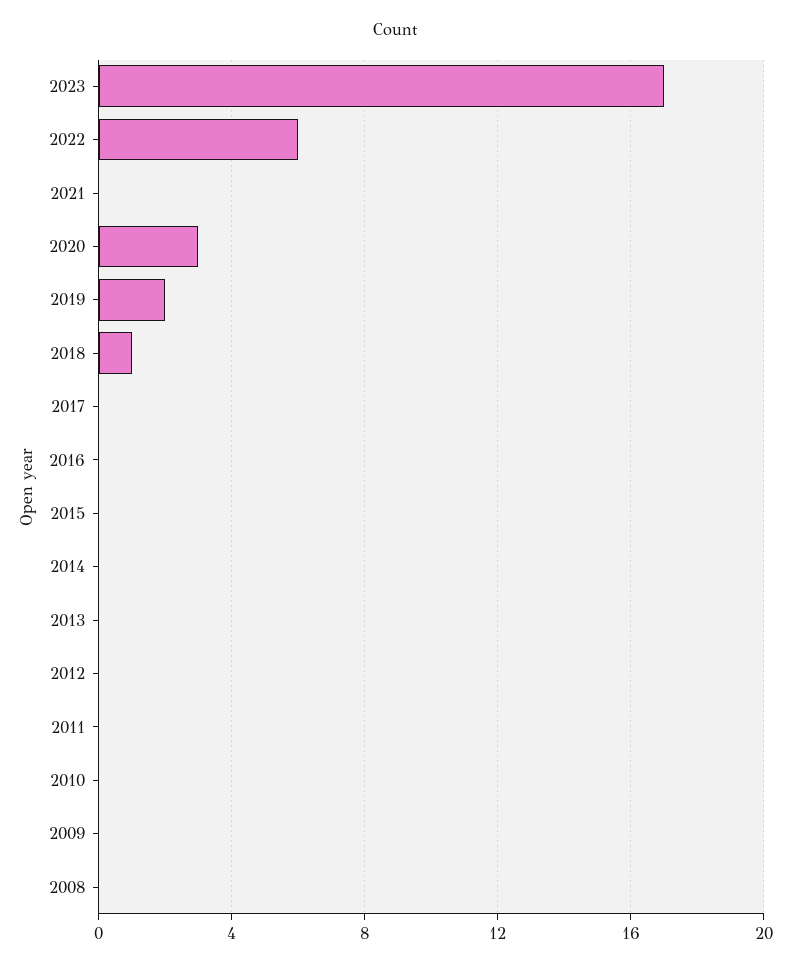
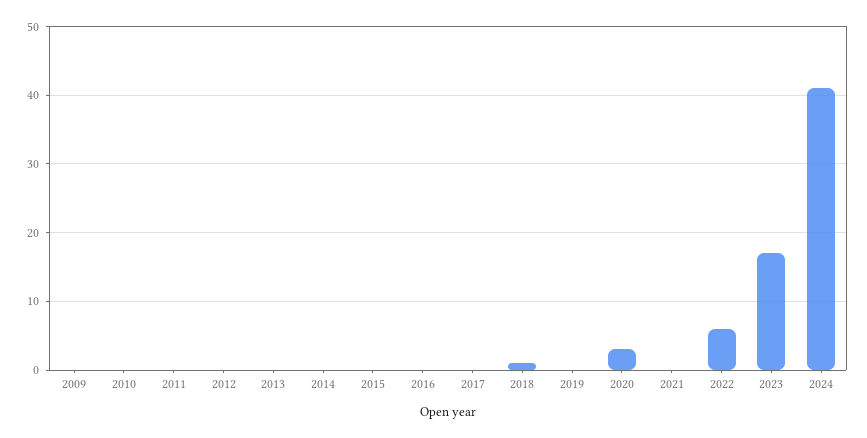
2019: 2 -> 0
2008: 0 -> none
2024: none -> 41

